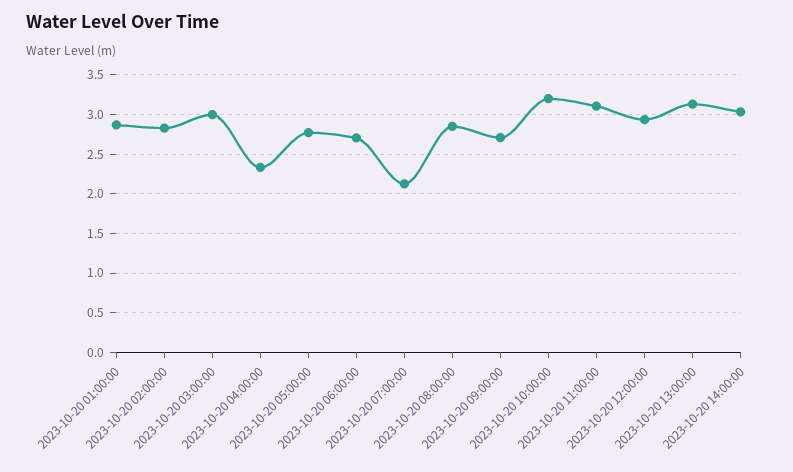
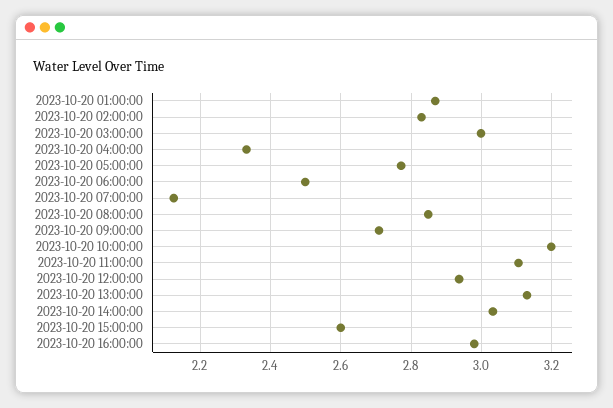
2023-10-20 06:00:00: 2.7 -> 2.5
2023-10-20 15:00:00: none -> 2.6
2023-10-20 16:00:00: none -> 2.98

